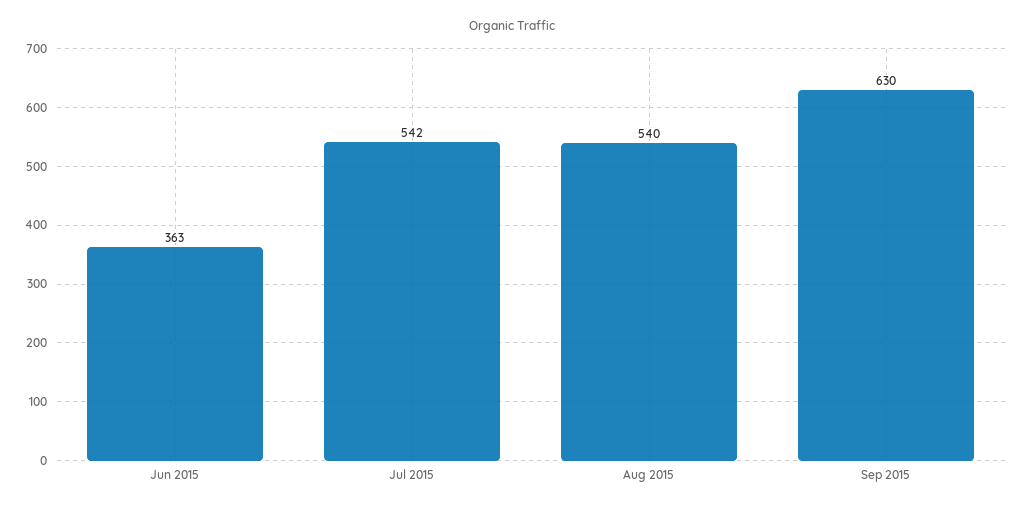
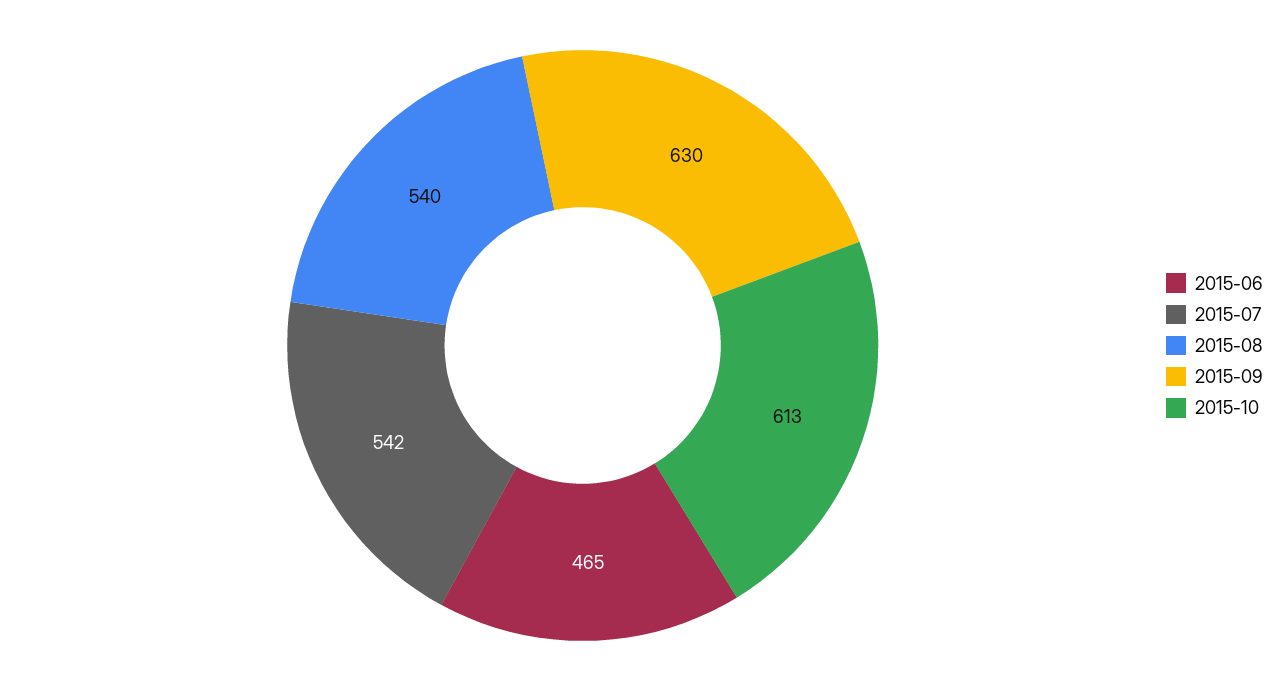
Jun 2015: 363 -> 465
2015-10: none -> 613

